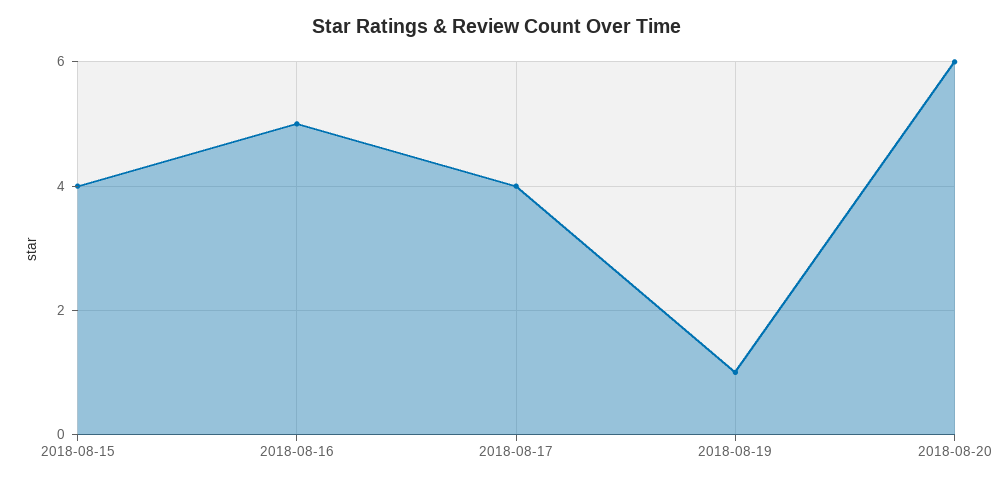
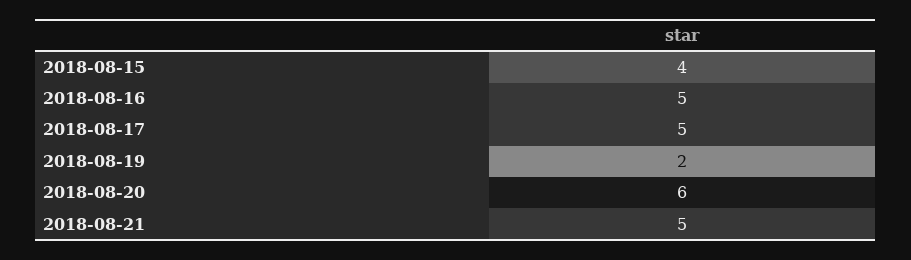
2018-08-17: 4 -> 5
2018-08-19: 1 -> 2
2018-08-21: none -> 5

